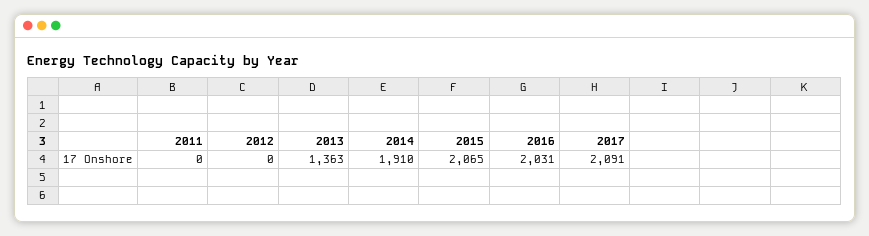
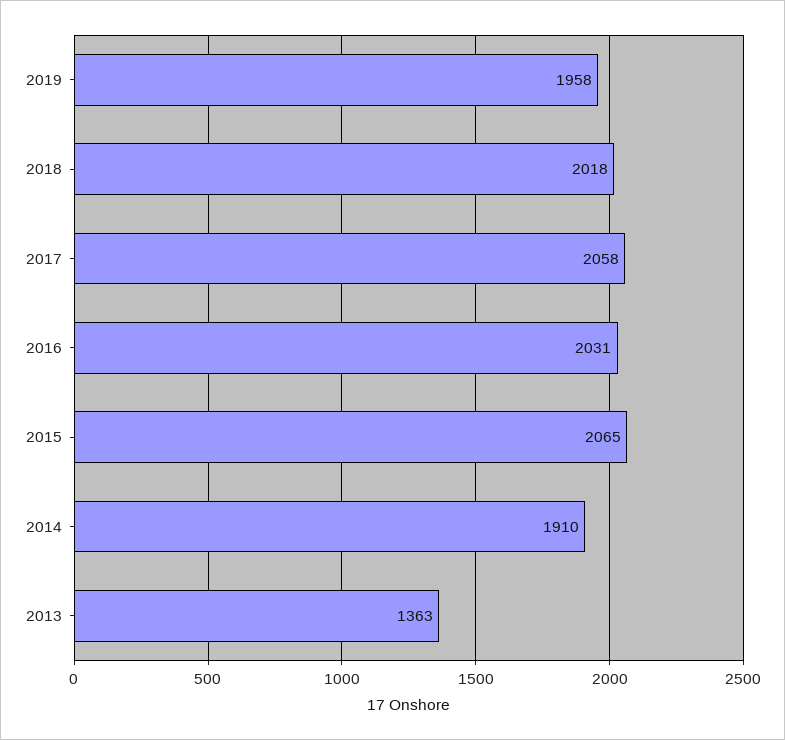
2011: 0 -> none
2012: 0 -> none
2017: 2091 -> 2058
2019: none -> 1958
2018: none -> 2018

